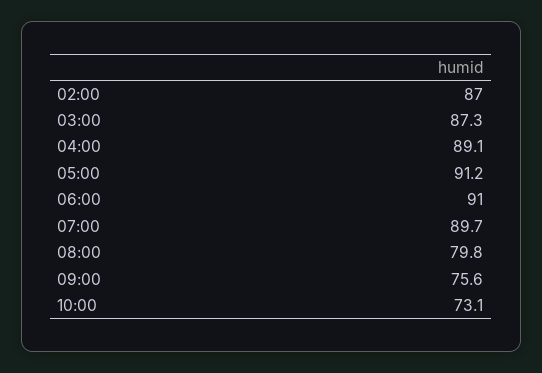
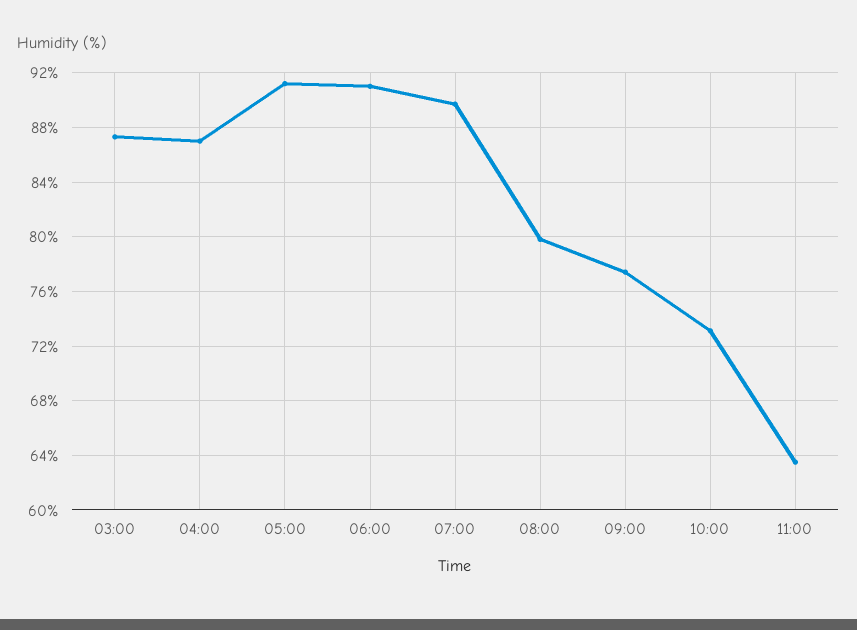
02:00: 87 -> none
04:00: 89.1 -> 87
09:00: 75.6 -> 77.5
11:00: none -> 63.5

